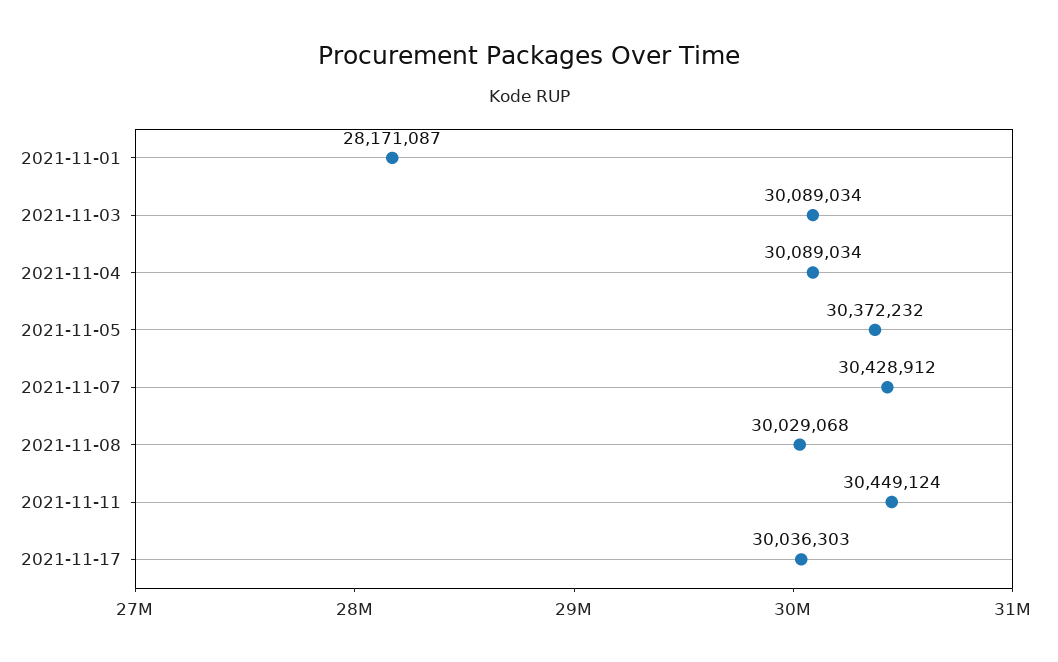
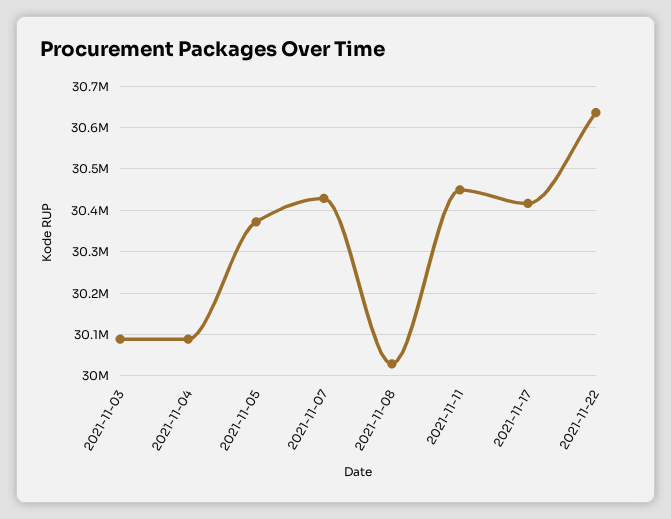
2021-11-01: 28171087 -> none
2021-11-17: 30036303 -> 30420000
2021-11-22: none -> 30640000

